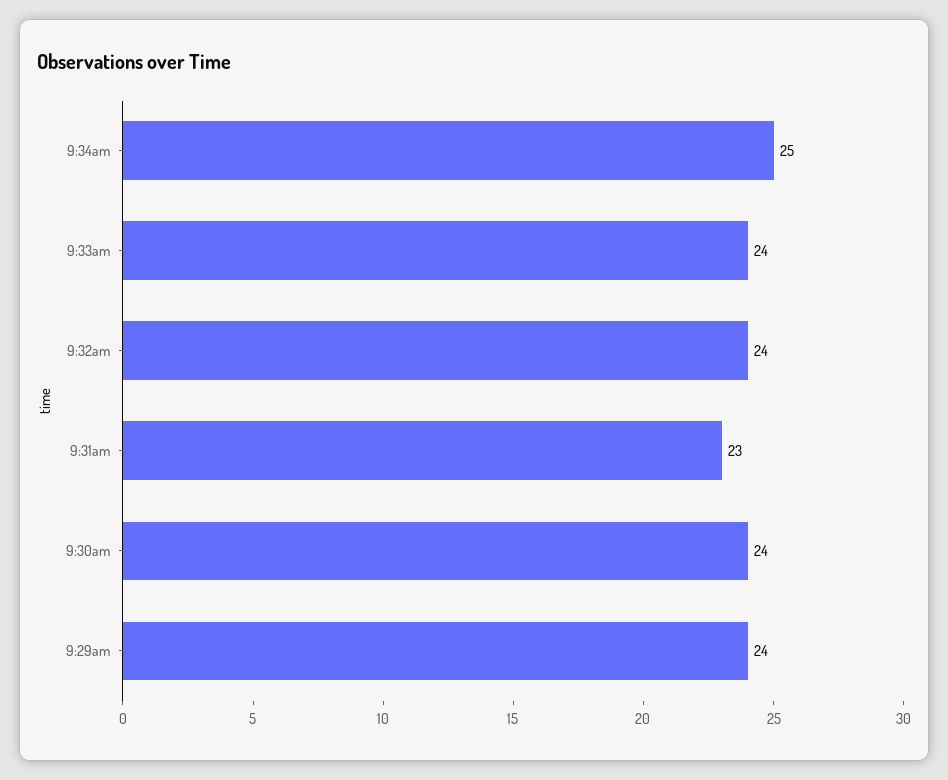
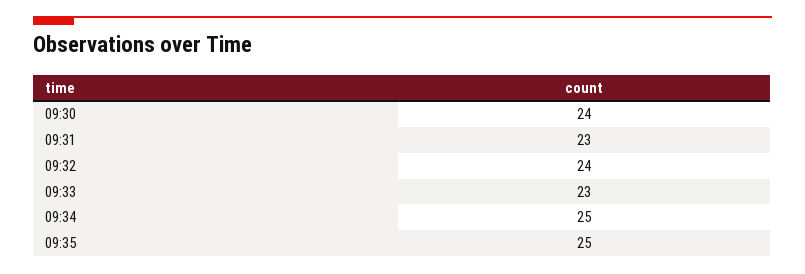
9:33am: 24 -> 23
9:29am: 24 -> none
09:35: none -> 25

